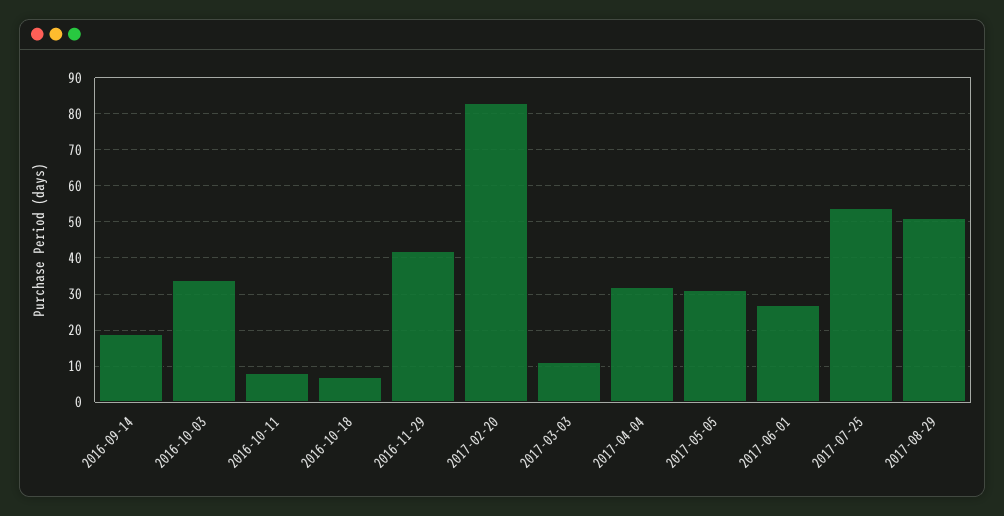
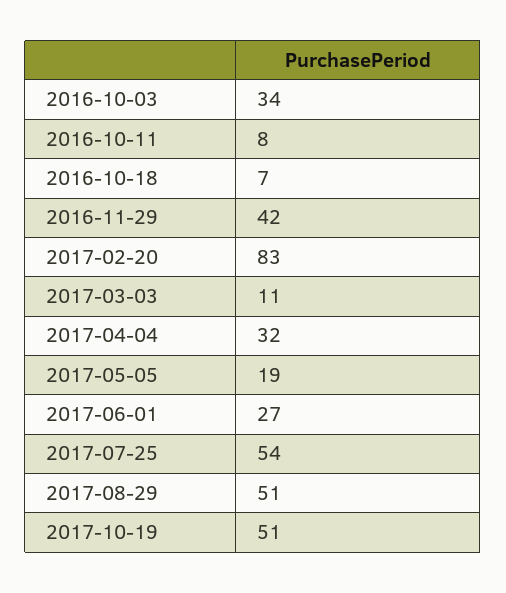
2016-09-14: 20 -> none
2017-05-05: 30 -> 19
2017-10-19: none -> 51

